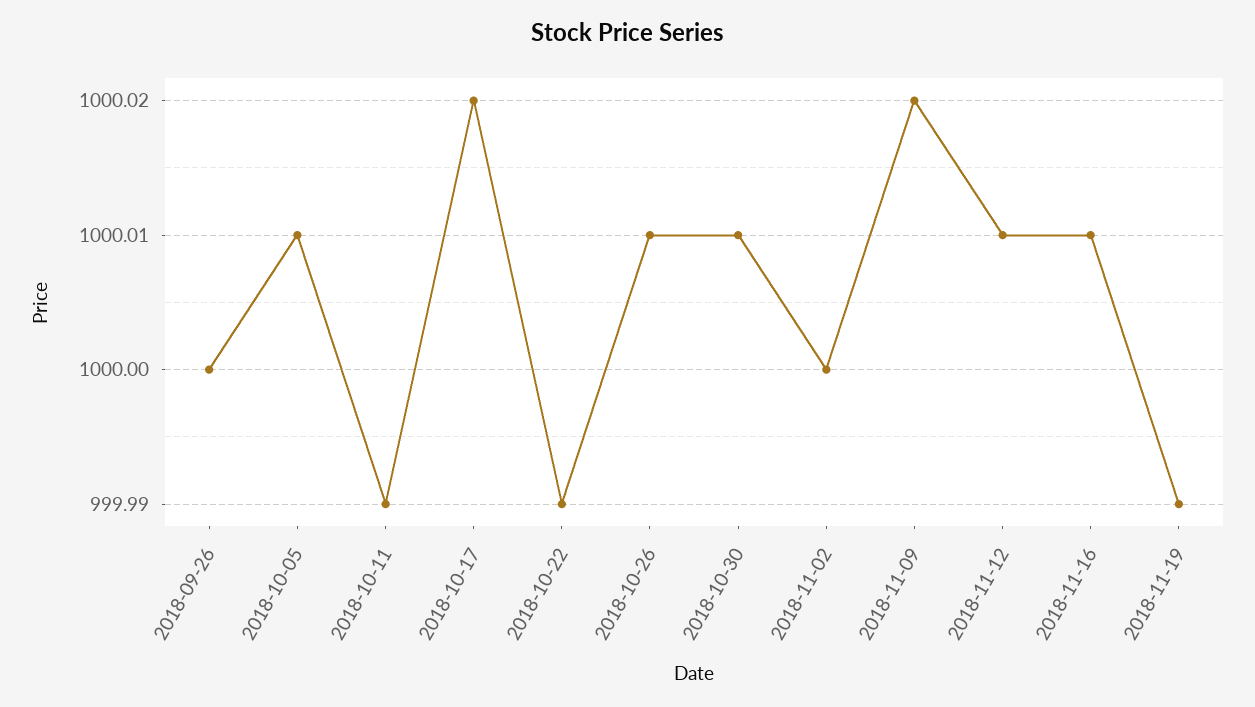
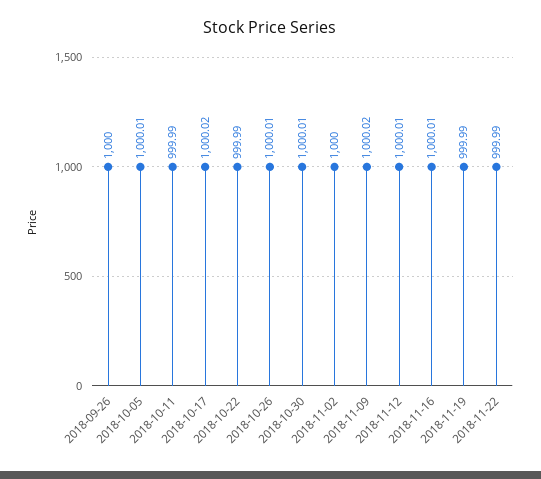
2018-11-22: none -> 999.99

